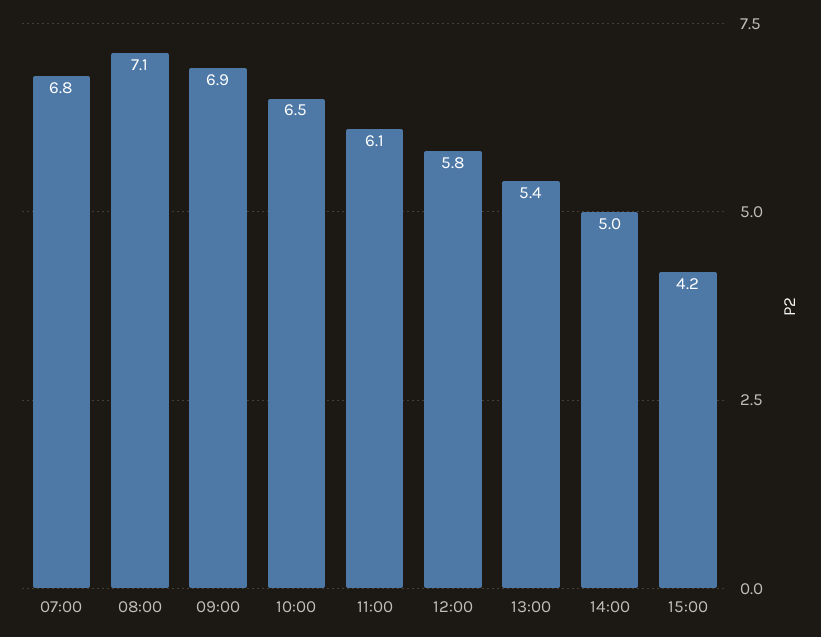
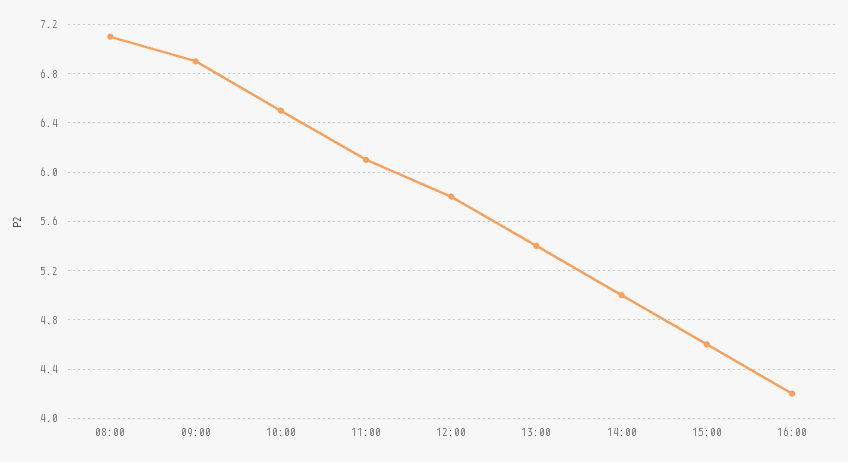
07:00: 6.8 -> none
15:00: 4.2 -> 4.6
16:00: none -> 4.2

